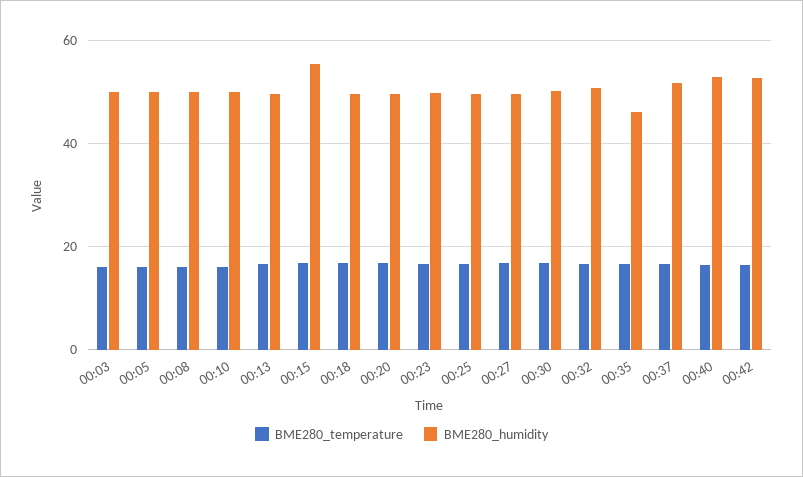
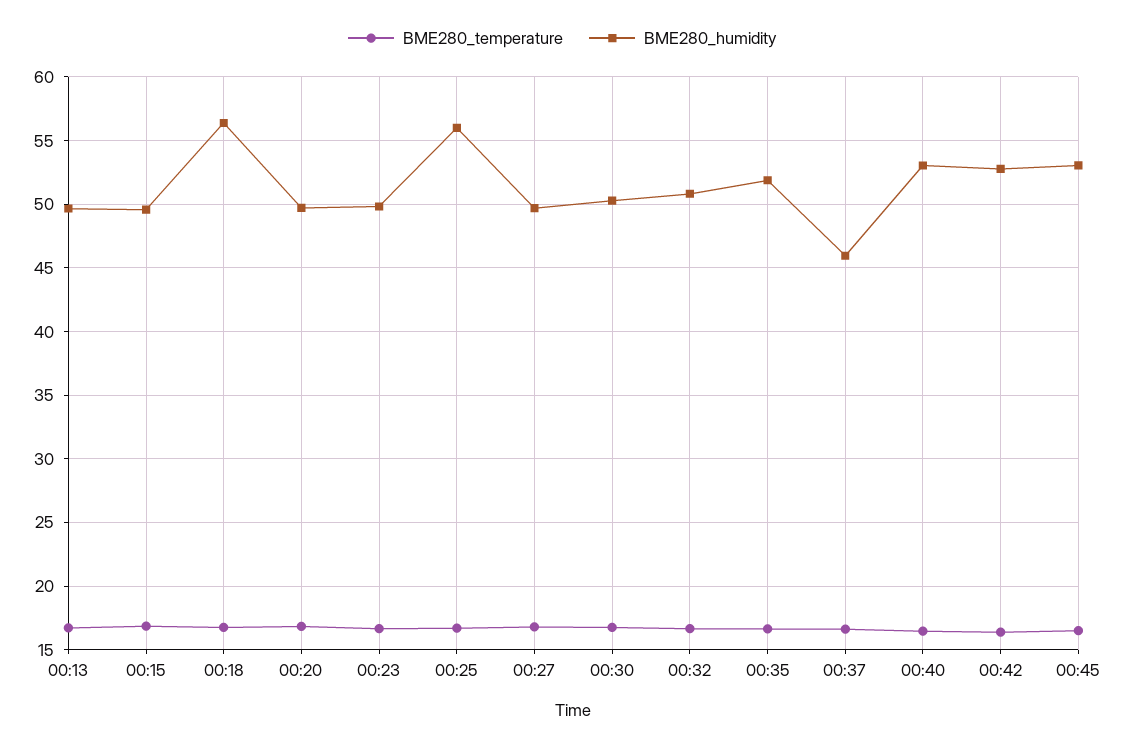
BME280_temperature, 00:03: 16 -> none
BME280_humidity, 00:03: 50 -> none
BME280_temperature, 00:05: 16 -> none
BME280_humidity, 00:05: 50 -> none
BME280_temperature, 00:08: 16 -> none
BME280_humidity, 00:08: 50 -> none
BME280_temperature, 00:10: 16 -> none
BME280_humidity, 00:10: 50 -> none
BME280_humidity, 00:15: 56 -> 49.5
BME280_humidity, 00:18: 50 -> 56.5
BME280_humidity, 00:25: 50 -> 56
BME280_humidity, 00:35: 46 -> 52
BME280_humidity, 00:37: 52 -> 46
BME280_temperature, 00:45: none -> 16.5
BME280_humidity, 00:45: none -> 53

